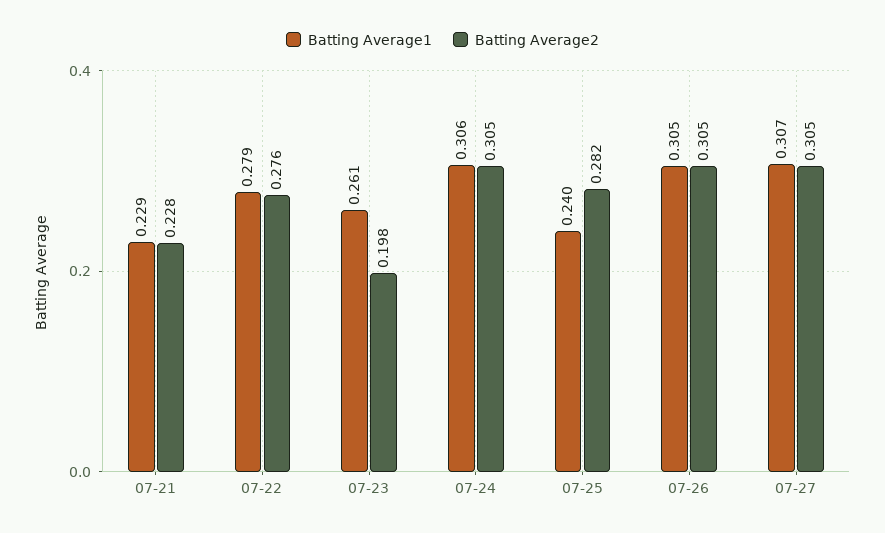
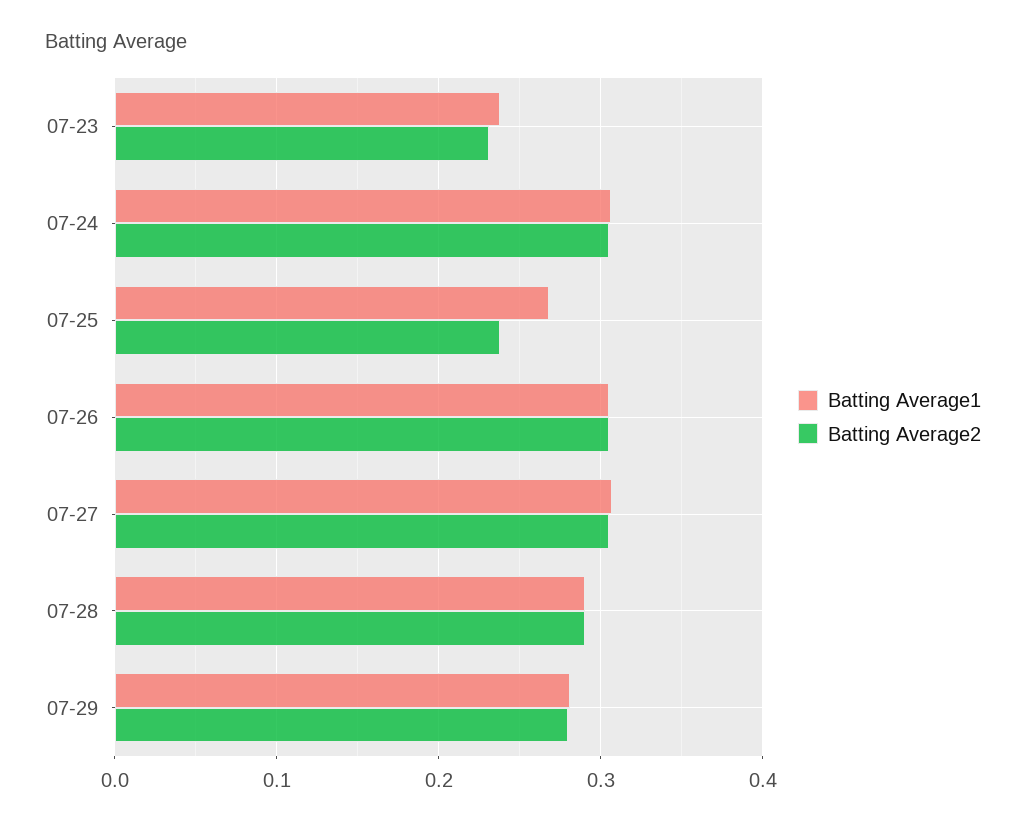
Batting Average1, 07-21: 0.229 -> none
Batting Average2, 07-21: 0.228 -> none
Batting Average1, 07-22: 0.279 -> none
Batting Average2, 07-22: 0.276 -> none
Batting Average1, 07-23: 0.261 -> 0.24
Batting Average2, 07-23: 0.198 -> 0.23
Batting Average1, 07-25: 0.24 -> 0.27
Batting Average2, 07-25: 0.282 -> 0.24
Batting Average1, 07-28: none -> 0.29
Batting Average2, 07-28: none -> 0.29
Batting Average1, 07-29: none -> 0.28
Batting Average2, 07-29: none -> 0.28

